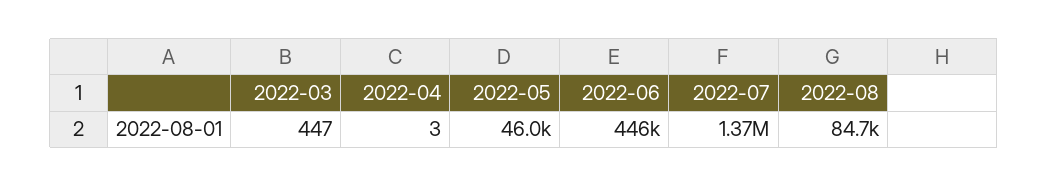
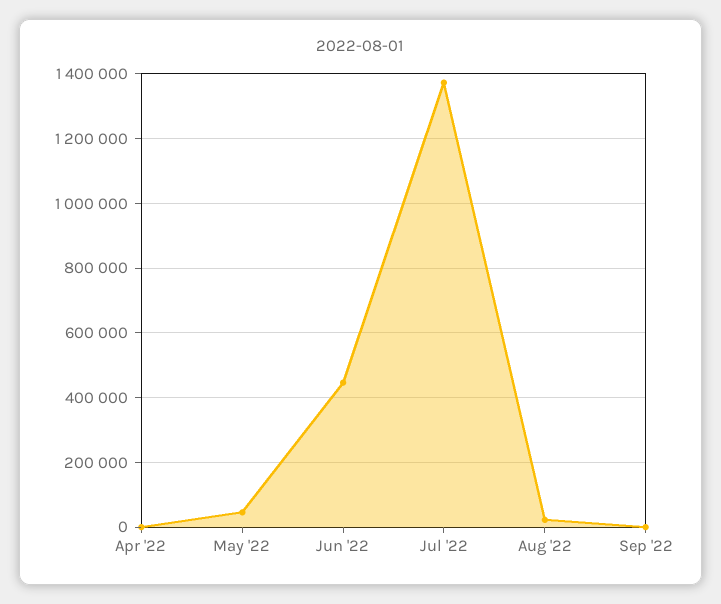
2022-03: 447 -> none
2022-08: 84700 -> 20000
Sep '22: none -> 0

